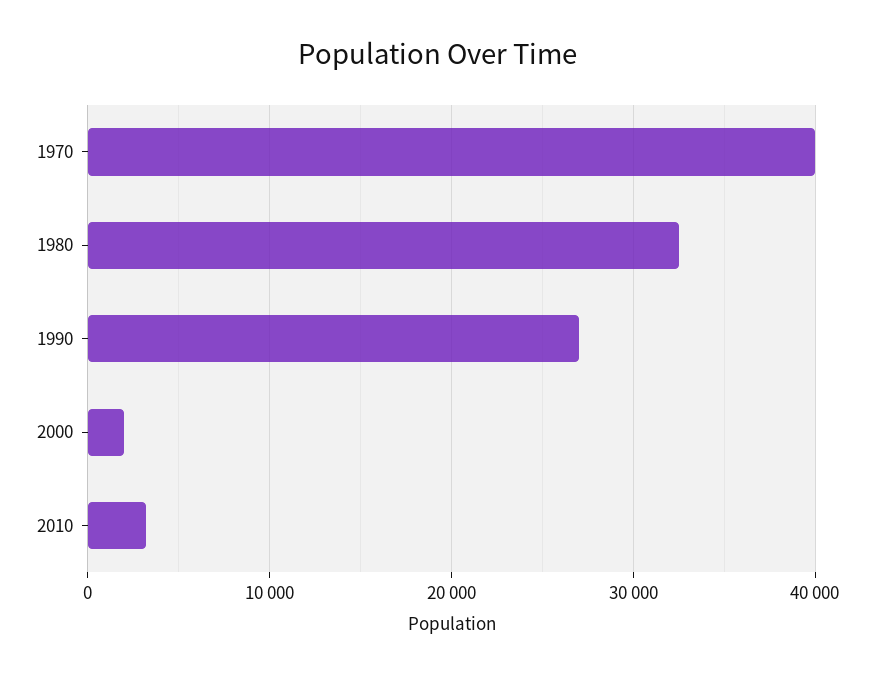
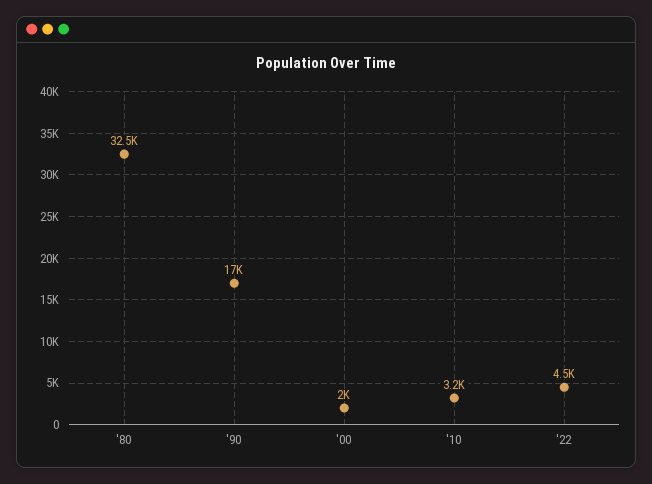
1970: 40000 -> none
1990: 27000 -> 17000
'22: none -> 4500

